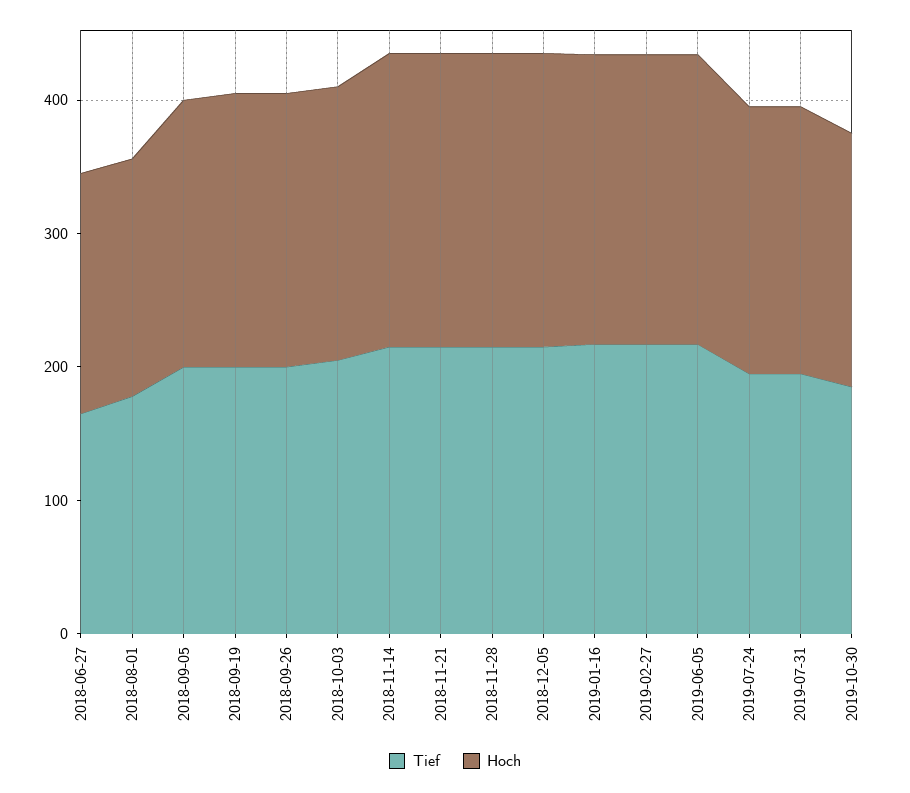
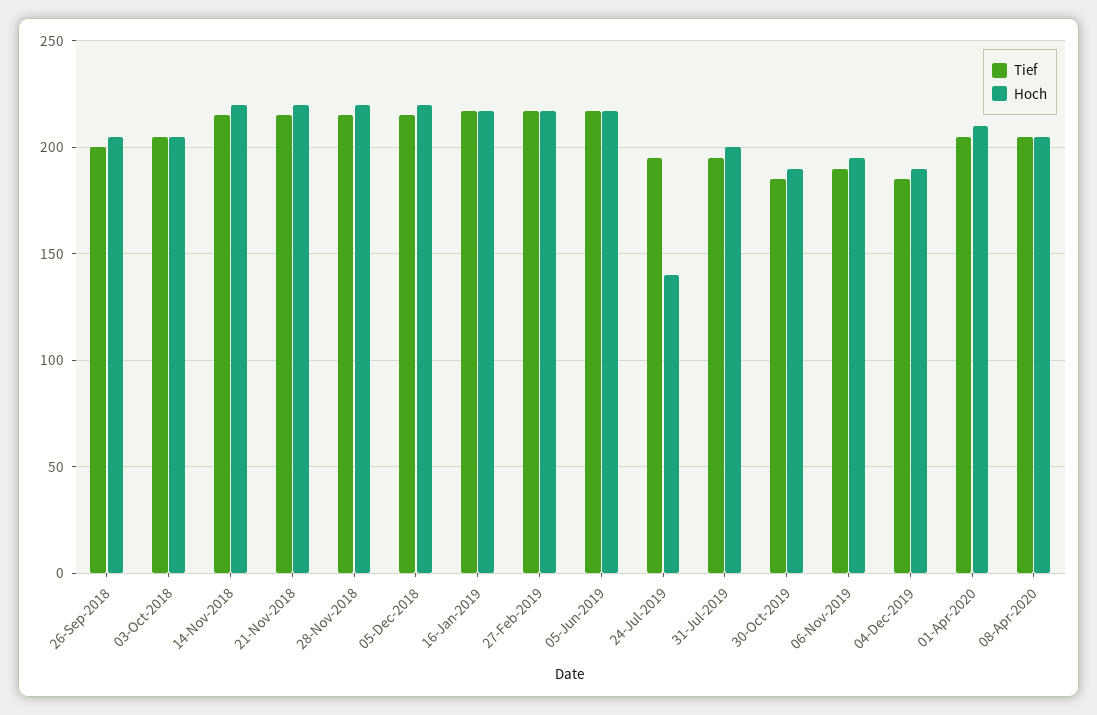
Tief, 2018-06-27: 160 -> none
Hoch, 2018-06-27: 180 -> none
Tief, 2018-08-01: 180 -> none
Hoch, 2018-08-01: 180 -> none
Tief, 2018-09-05: 200 -> none
Hoch, 2018-09-05: 200 -> none
Tief, 2018-09-19: 200 -> none
Hoch, 2018-09-19: 200 -> none
Hoch, 2019-07-24: 200 -> 140
Tief, 06-Nov-2019: none -> 190
Hoch, 06-Nov-2019: none -> 195
Tief, 04-Dec-2019: none -> 185
Hoch, 04-Dec-2019: none -> 190
Tief, 01-Apr-2020: none -> 205
Hoch, 01-Apr-2020: none -> 210
Tief, 08-Apr-2020: none -> 205
Hoch, 08-Apr-2020: none -> 205

